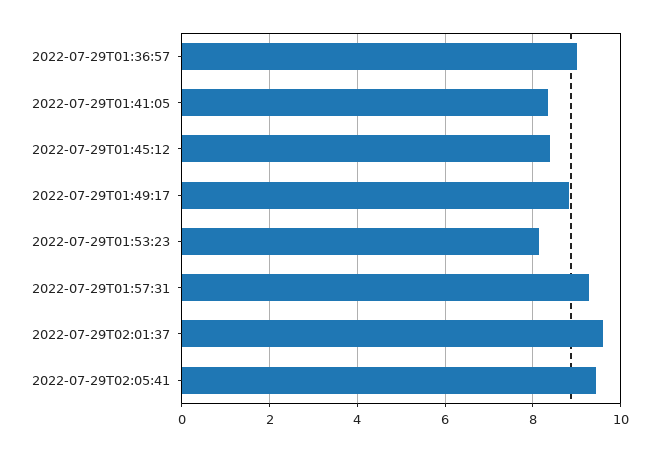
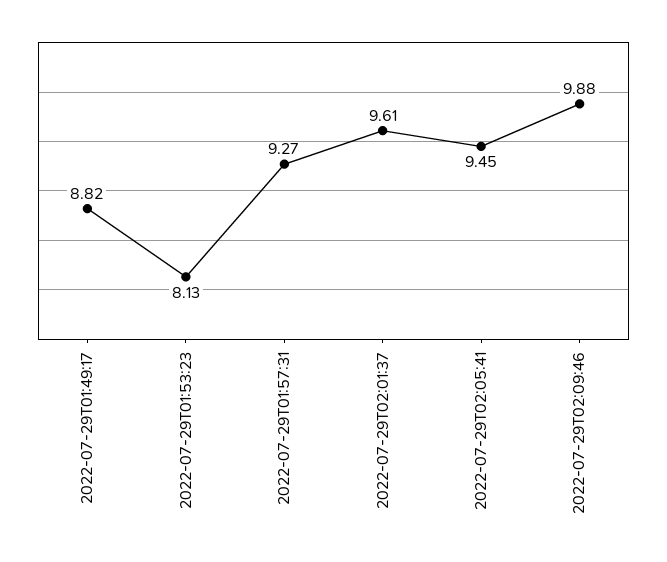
2022-07-29T01:36:57: 9 -> none
2022-07-29T01:41:05: 8.4 -> none
2022-07-29T01:45:12: 8.4 -> none
2022-07-29T02:09:46: none -> 9.88

